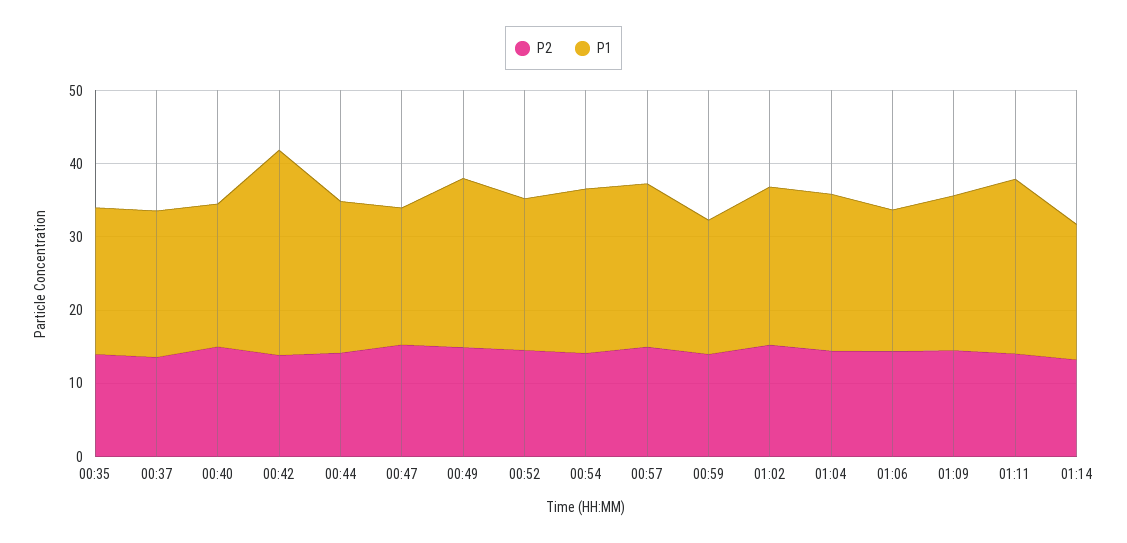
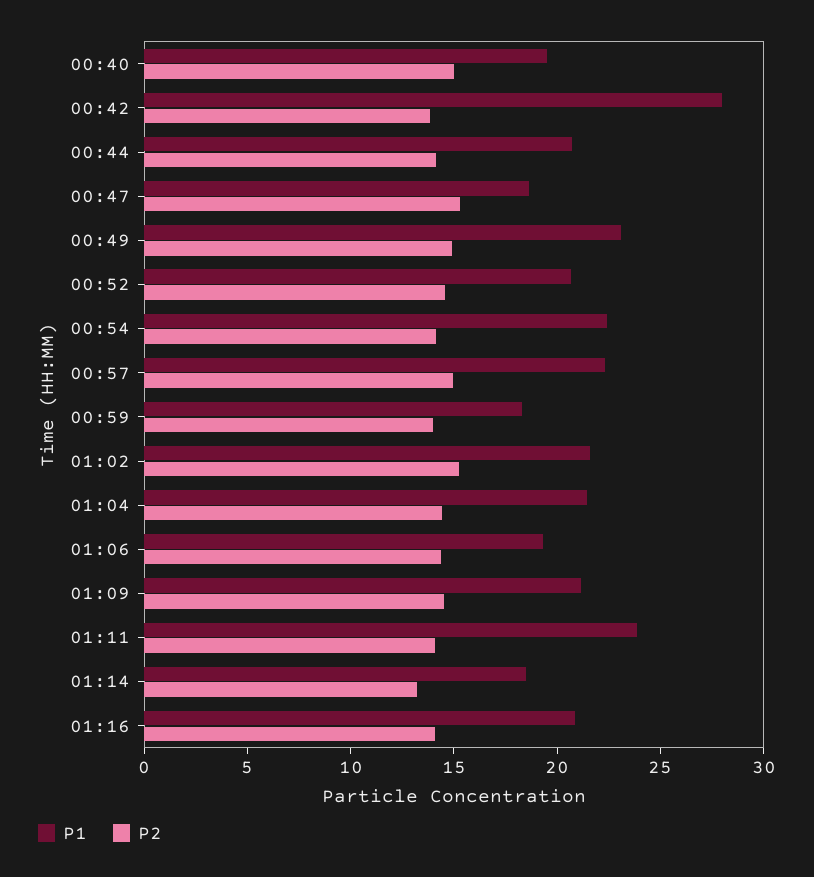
P2, 00:35: 14 -> none
P1, 00:35: 20 -> none
P2, 00:37: 14 -> none
P1, 00:37: 20 -> none
P1, 01:16: none -> 21
P2, 01:16: none -> 14

